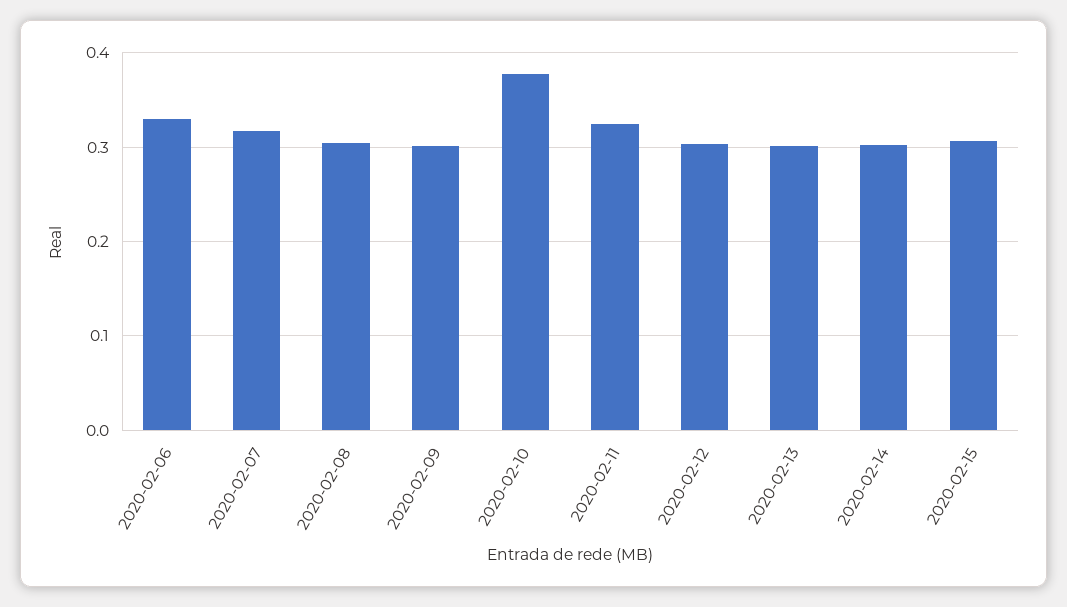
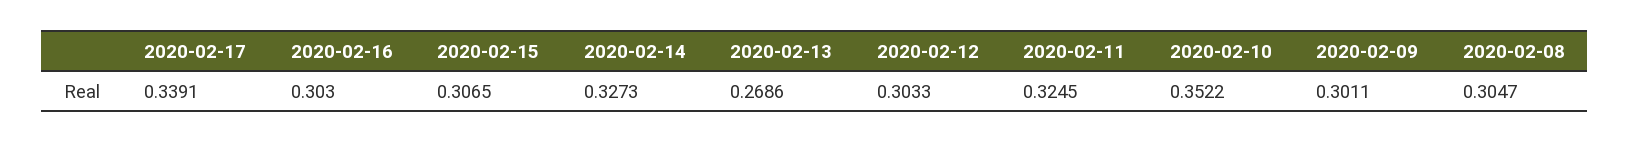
2020-02-06: 0.33 -> none
2020-02-07: 0.32 -> none
2020-02-10: 0.38 -> 0.3522
2020-02-13: 0.3 -> 0.2686
2020-02-14: 0.3 -> 0.3273
2020-02-17: none -> 0.3391
2020-02-16: none -> 0.303

